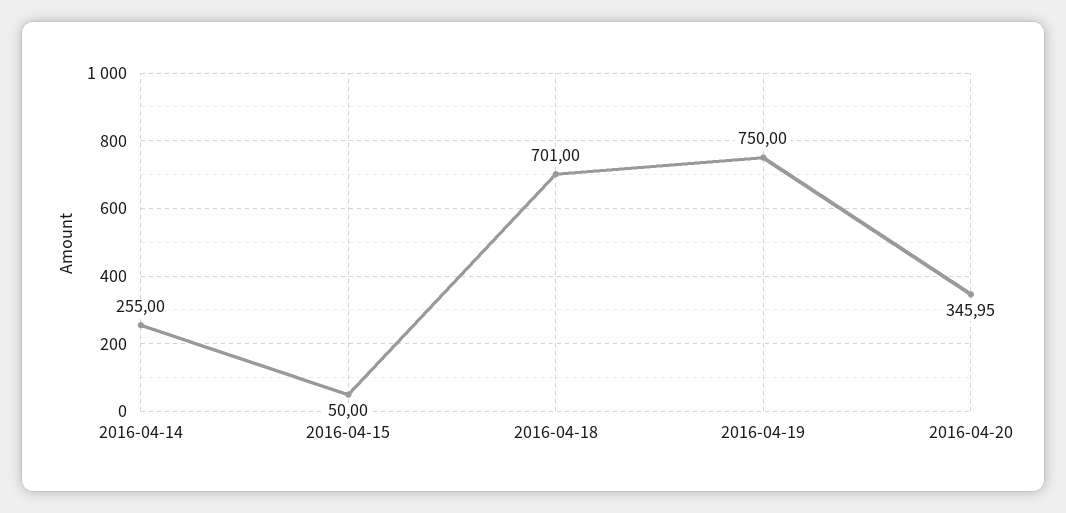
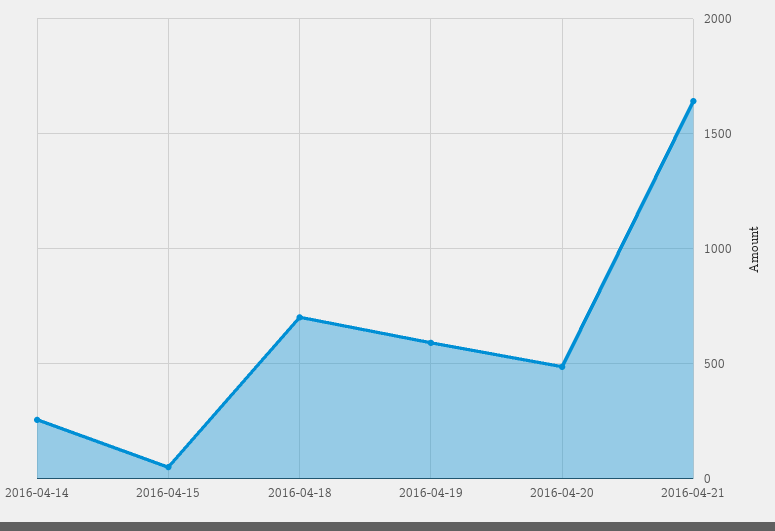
2016-04-19: 750 -> 600
2016-04-20: 345.95 -> 500
2016-04-21: none -> 1650

